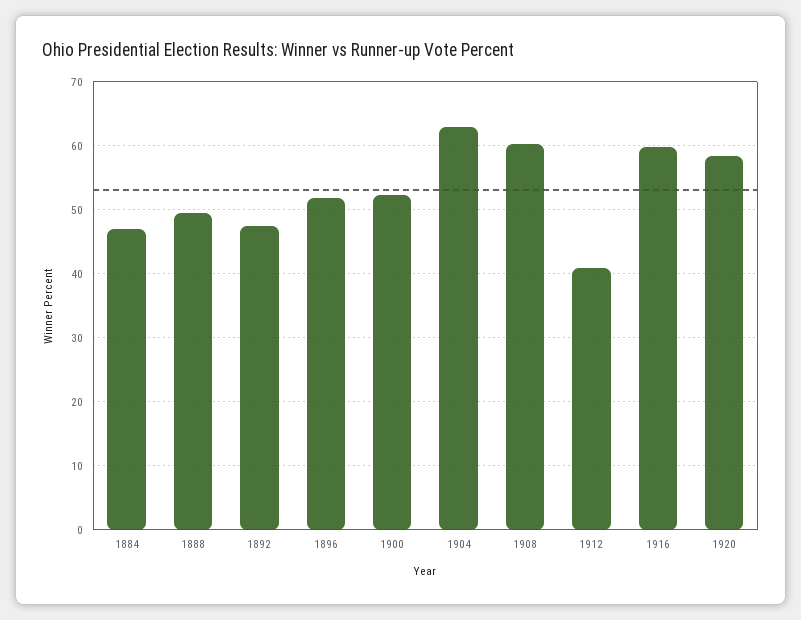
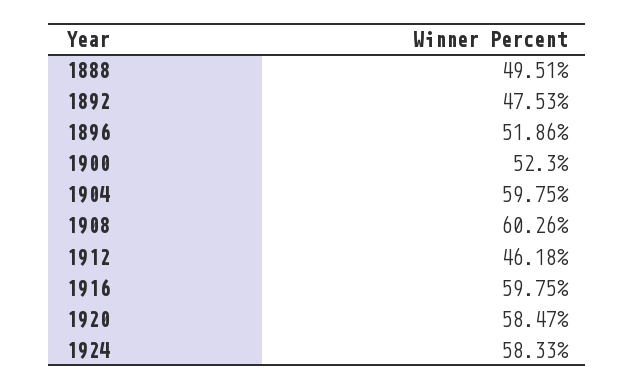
1884: 47 -> none
1904: 63 -> 59.75
1912: 41 -> 46.18
1924: none -> 58.33

